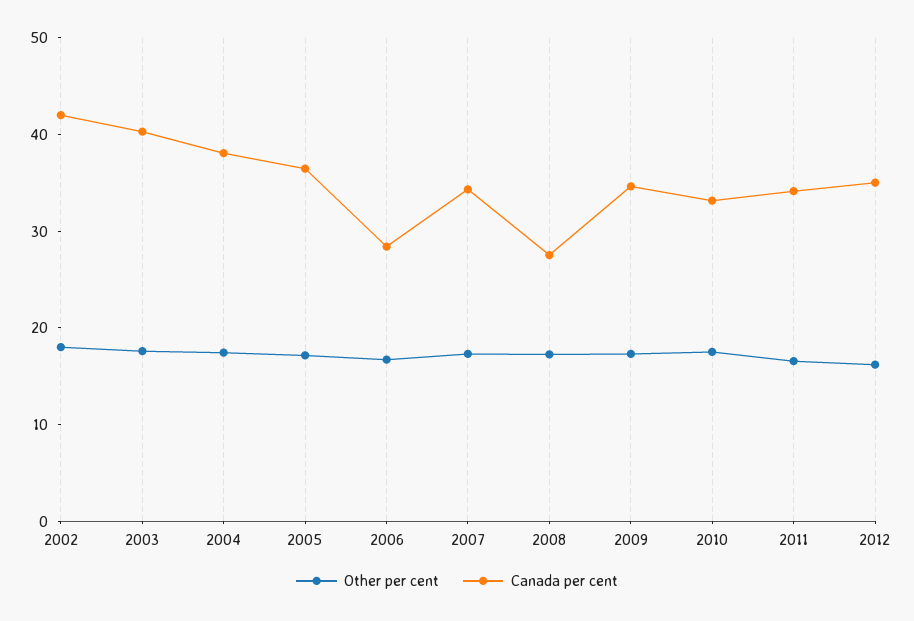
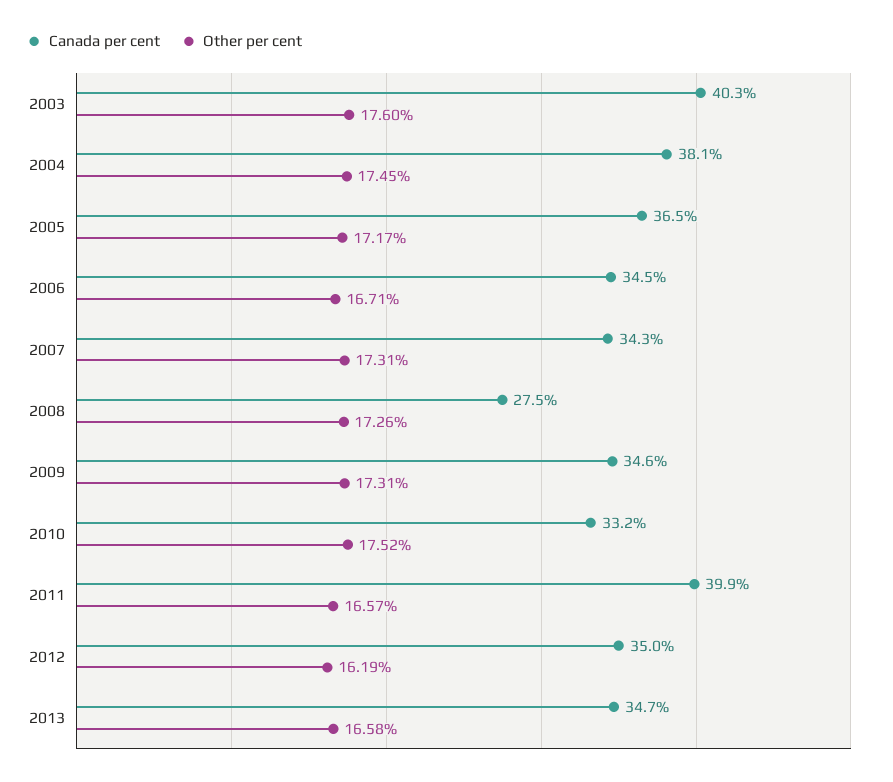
Other per cent, 2002: 18 -> none
Canada per cent, 2002: 42 -> none
Canada per cent, 2006: 28 -> 34.5
Canada per cent, 2011: 34 -> 39.9
Canada per cent, 2013: none -> 34.7
Other per cent, 2013: none -> 16.58

